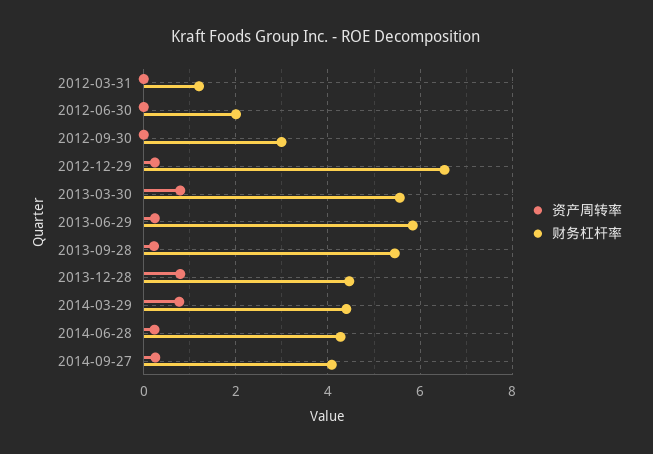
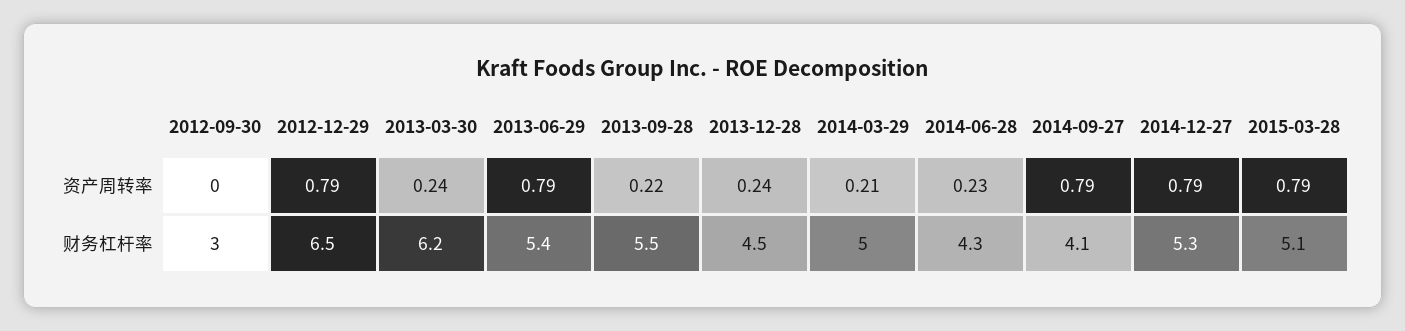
资产周转率, 2012-03-31: 0 -> none
财务杠杆率, 2012-03-31: 1.2 -> none
资产周转率, 2012-06-30: 0 -> none
财务杠杆率, 2012-06-30: 2 -> none
资产周转率, 2012-12-29: 0.2 -> 0.79
资产周转率, 2013-03-30: 0.8 -> 0.24
财务杠杆率, 2013-03-30: 5.6 -> 6.2
资产周转率, 2013-06-29: 0.2 -> 0.79
财务杠杆率, 2013-06-29: 5.8 -> 5.4
资产周转率, 2013-12-28: 0.8 -> 0.24
资产周转率, 2014-03-29: 0.8 -> 0.21
财务杠杆率, 2014-03-29: 4.4 -> 5
资产周转率, 2014-09-27: 0.2 -> 0.79
资产周转率, 2014-12-27: none -> 0.79
资产周转率, 2015-03-28: none -> 0.79
财务杠杆率, 2014-12-27: none -> 5.3
财务杠杆率, 2015-03-28: none -> 5.1

